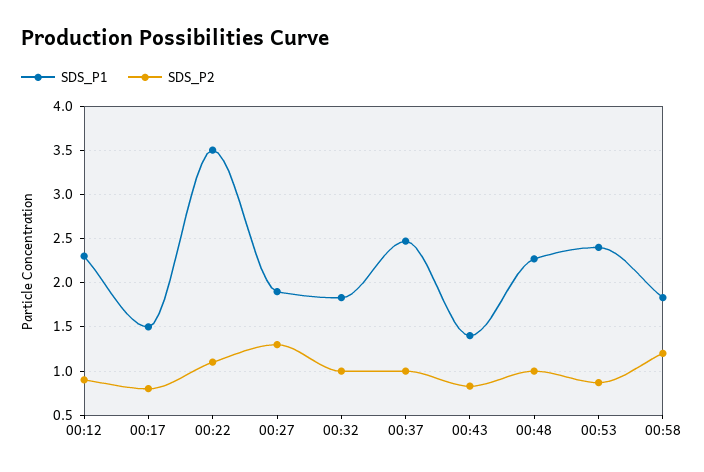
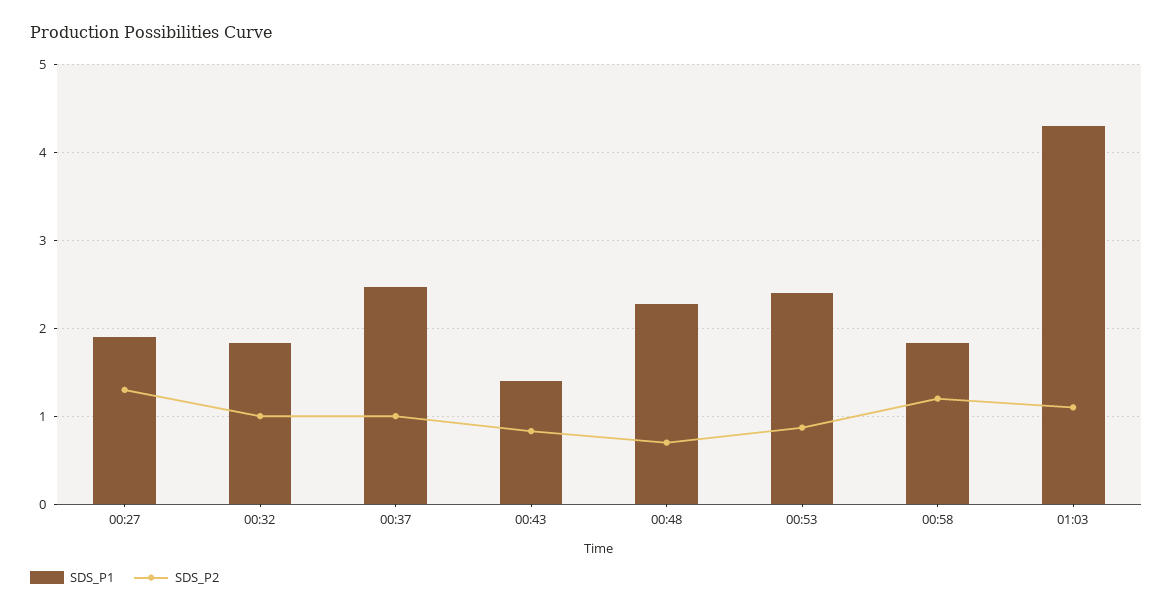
SDS_P1, 00:12: 2.3 -> none
SDS_P2, 00:12: 0.9 -> none
SDS_P1, 00:17: 1.5 -> none
SDS_P2, 00:17: 0.8 -> none
SDS_P1, 00:22: 3.5 -> none
SDS_P2, 00:22: 1.1 -> none
SDS_P2, 00:48: 1 -> 0.7
SDS_P1, 01:03: none -> 4.3
SDS_P2, 01:03: none -> 1.1

